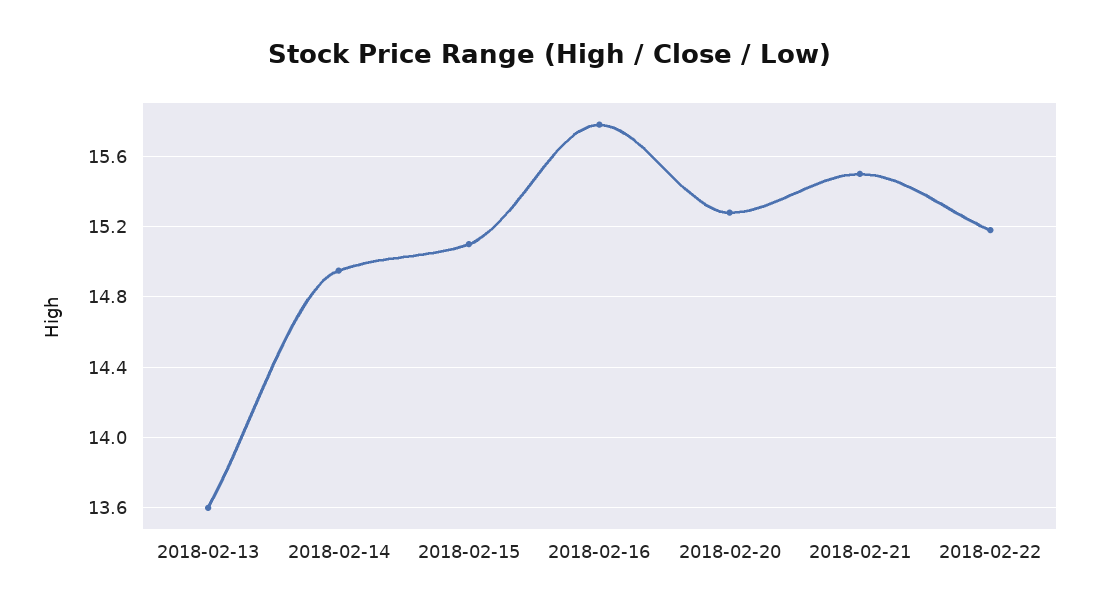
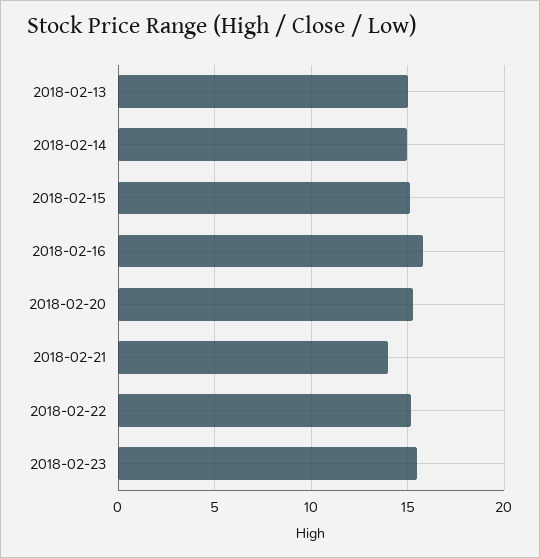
2018-02-13: 13.6 -> 15
2018-02-21: 15.5 -> 14
2018-02-23: none -> 15.5

